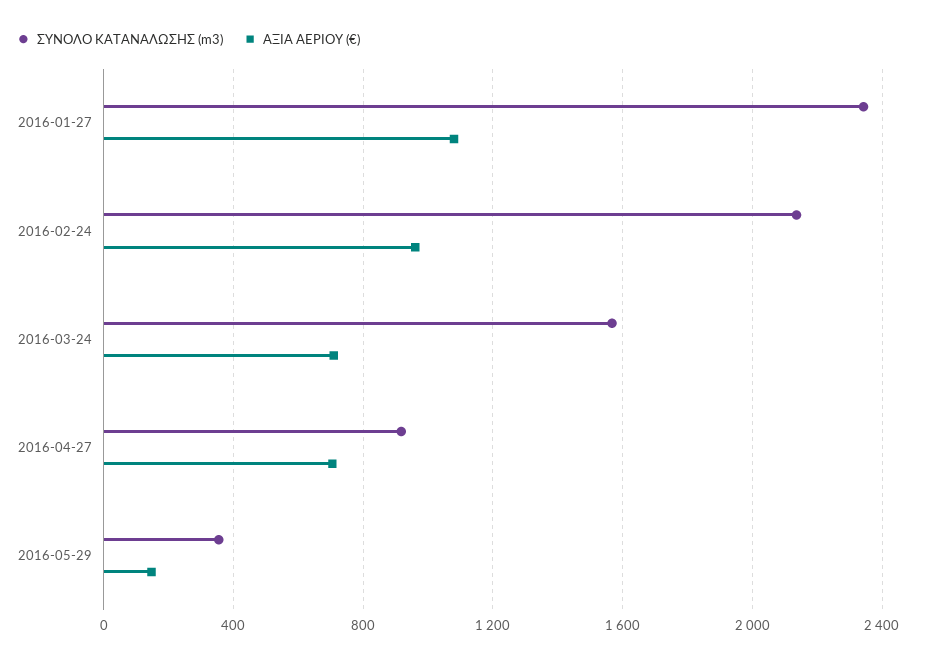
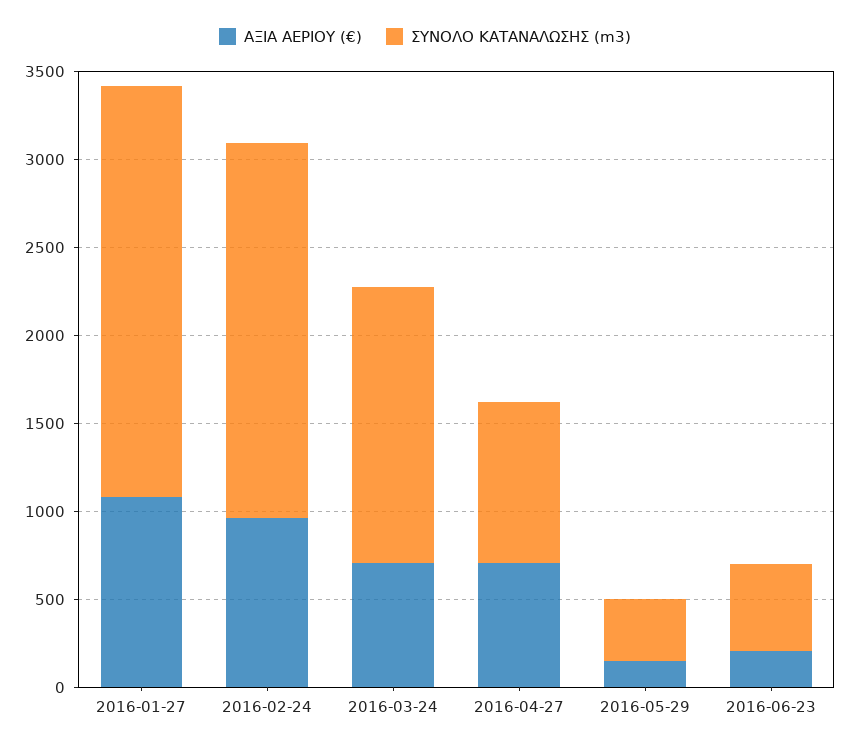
ΑΞΙΑ ΑΕΡΙΟΥ (€), 2016-06-23: none -> 200
ΣΥΝΟΛΟ ΚΑΤΑΝΑΛΩΣΗΣ (m3), 2016-06-23: none -> 500

